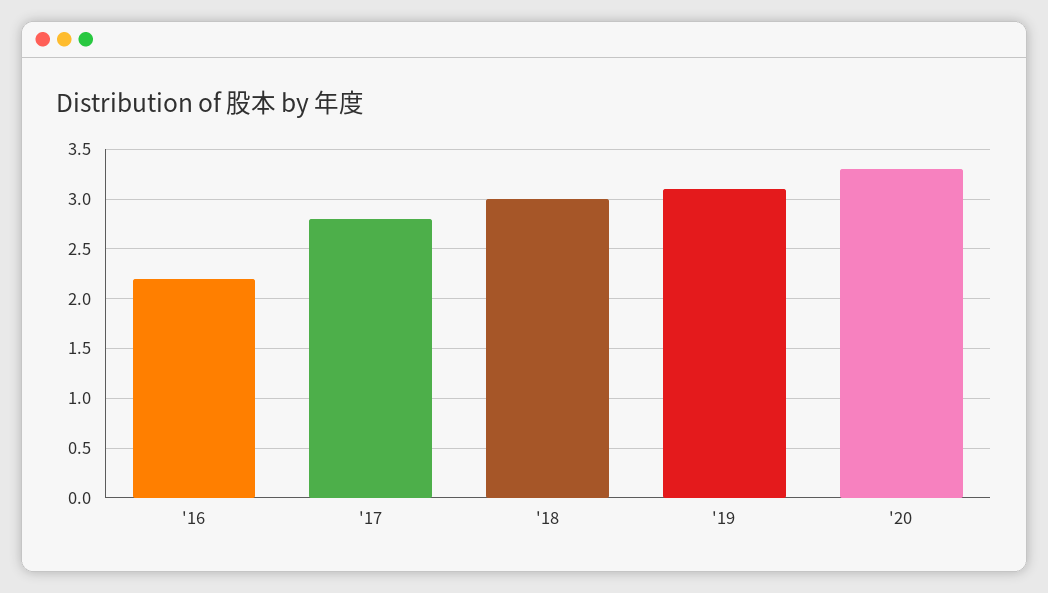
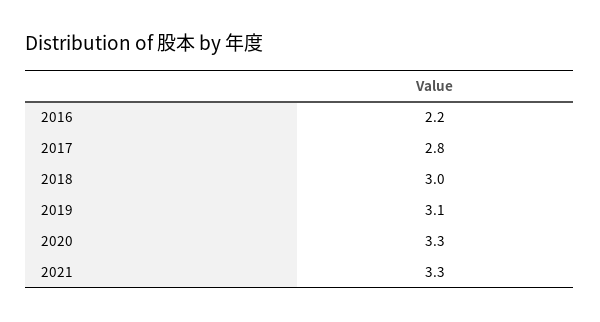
2021: none -> 3.3

